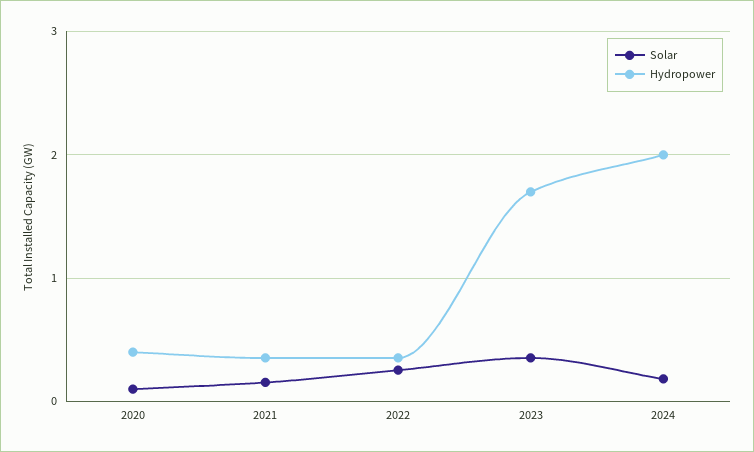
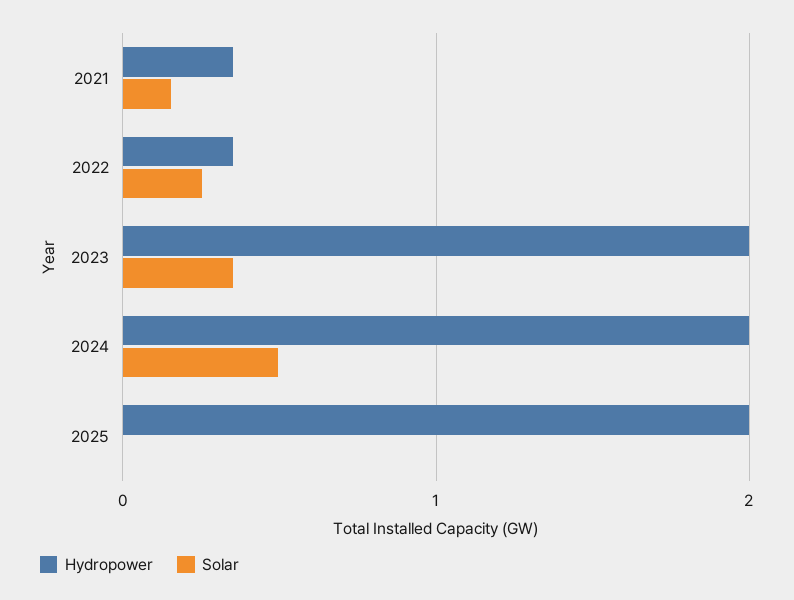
Solar, 2020: 0.1 -> none
Hydropower, 2020: 0.4 -> none
Hydropower, 2023: 1.7 -> 2
Solar, 2024: 0.2 -> 0.5
Hydropower, 2025: none -> 2
Solar, 2025: none -> 0

